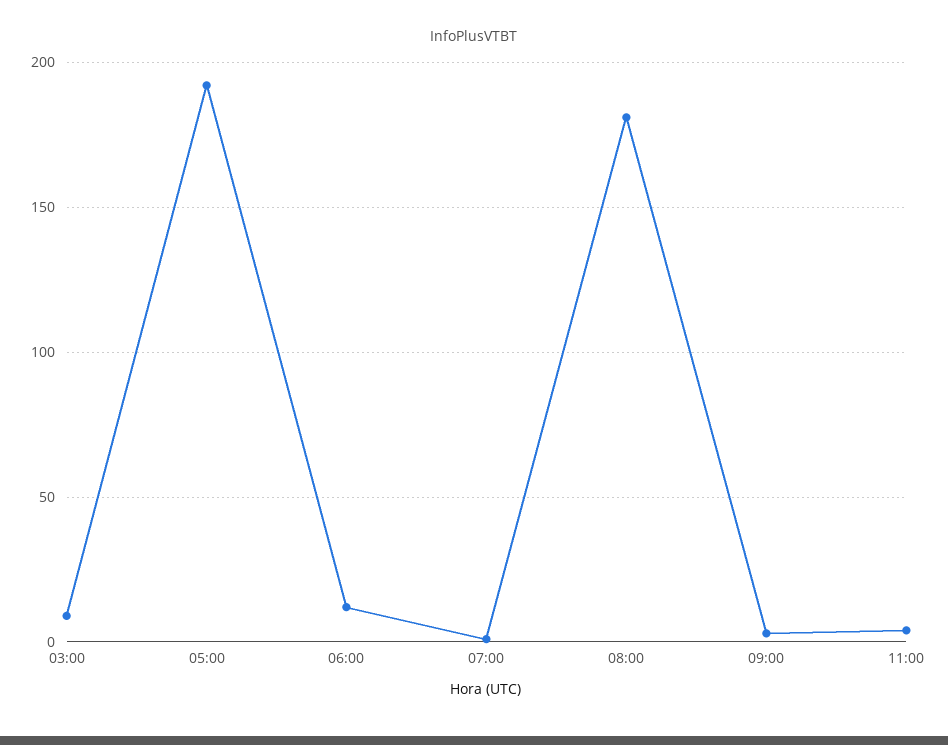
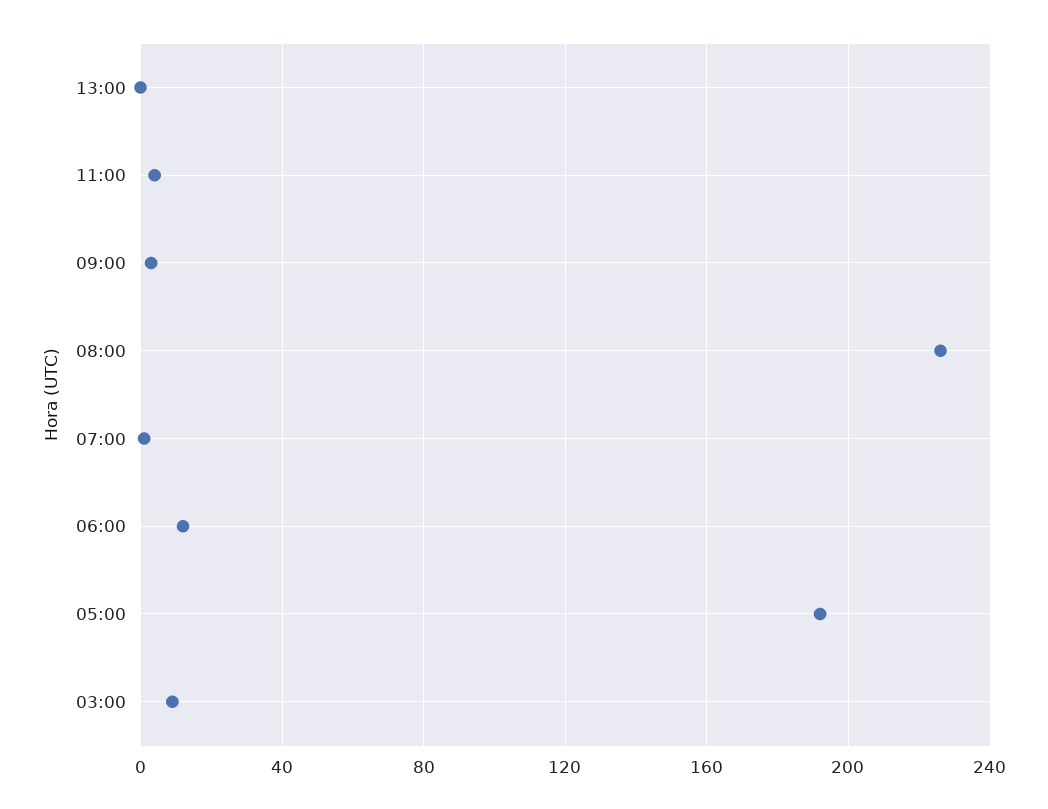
08:00: 180 -> 225
13:00: none -> 0

